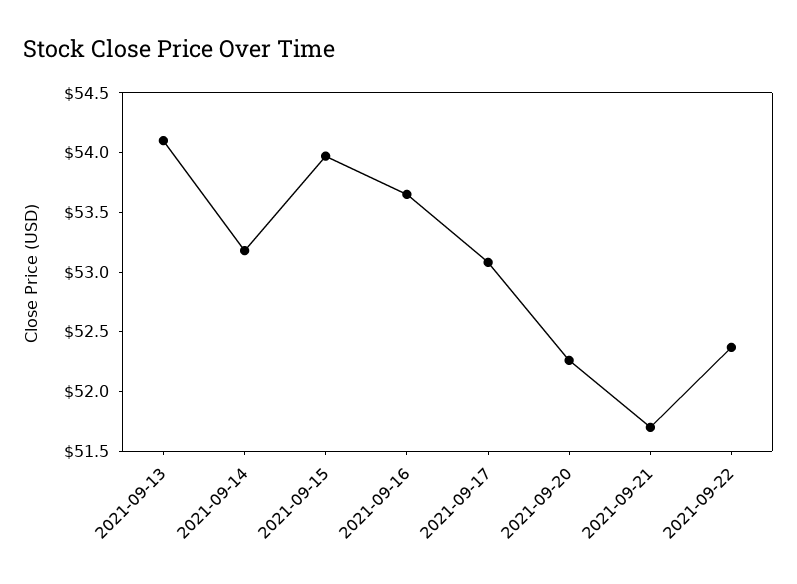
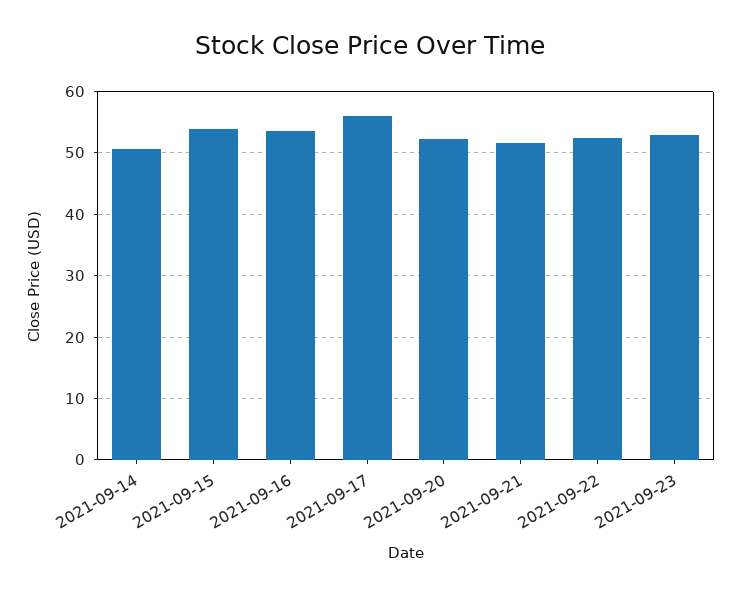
2021-09-13: 54.1 -> none
2021-09-14: 53.2 -> 51
2021-09-17: 53.1 -> 56
2021-09-23: none -> 53

